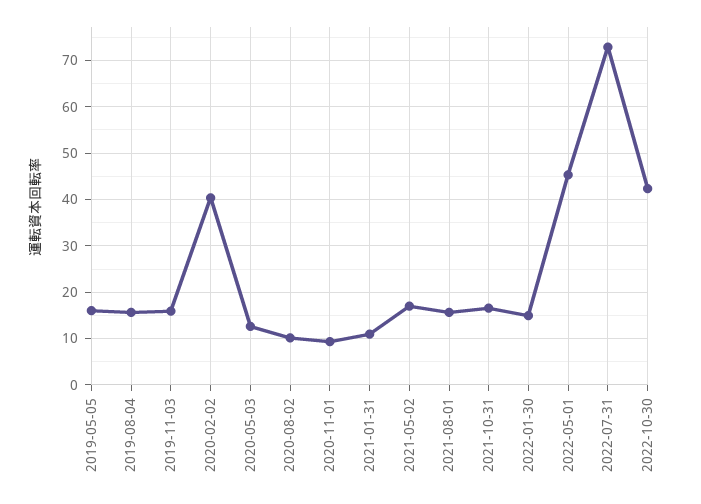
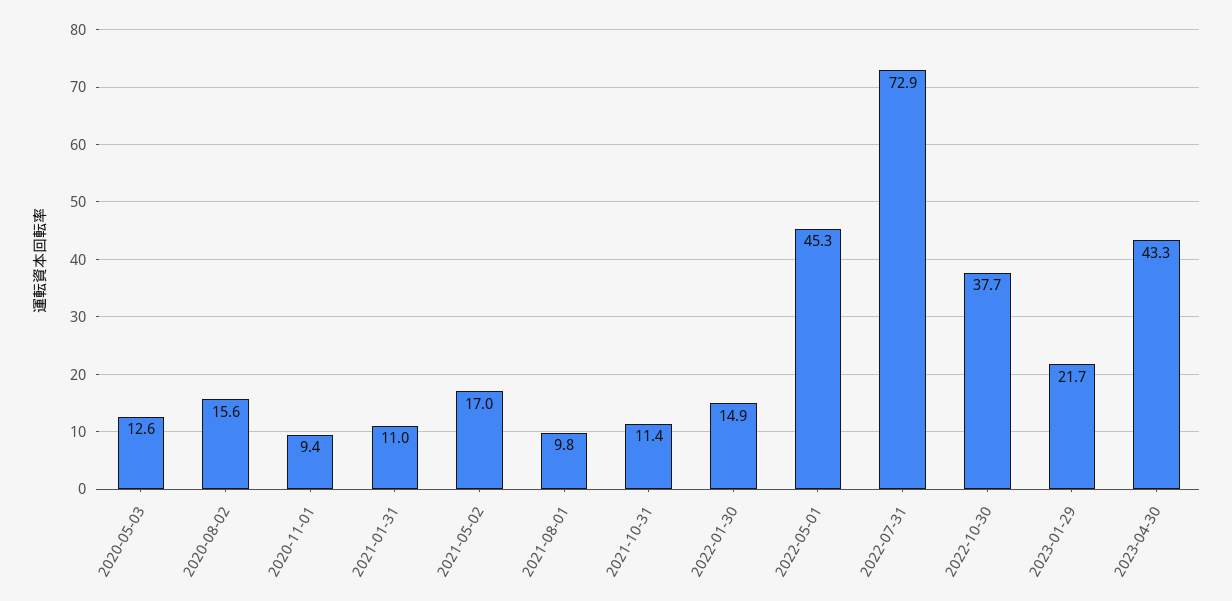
2019-05-05: 16 -> none
2019-08-04: 16 -> none
2019-11-03: 16 -> none
2020-02-02: 40 -> none
2020-08-02: 10 -> 15.6
2021-08-01: 16 -> 9.8
2021-10-31: 16 -> 11.4
2022-10-30: 42 -> 37.7
2023-01-29: none -> 21.7
2023-04-30: none -> 43.3

